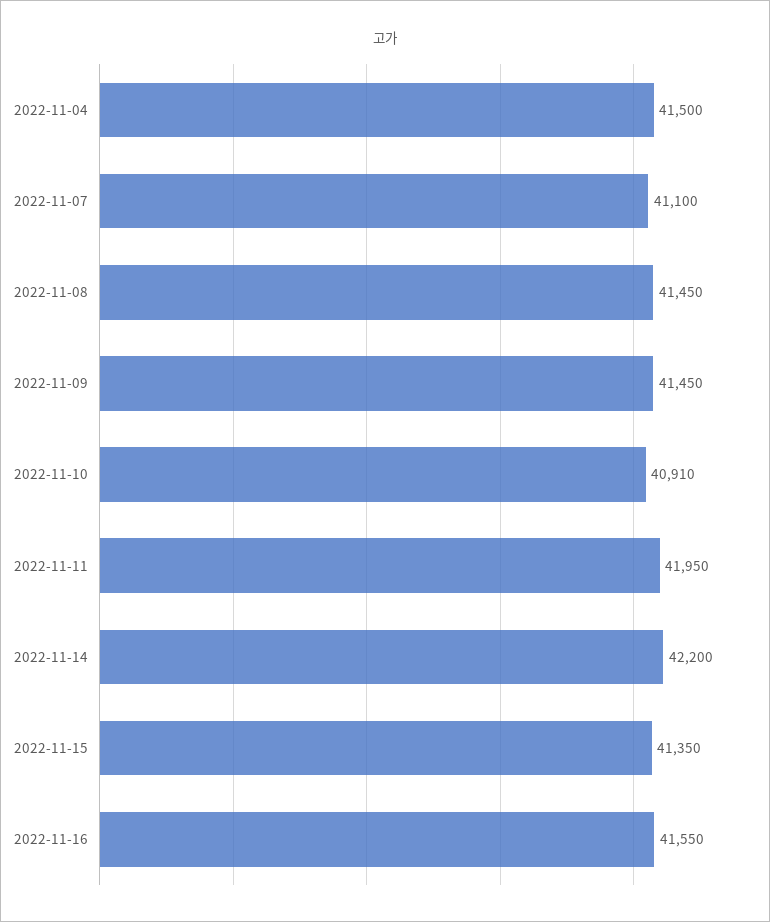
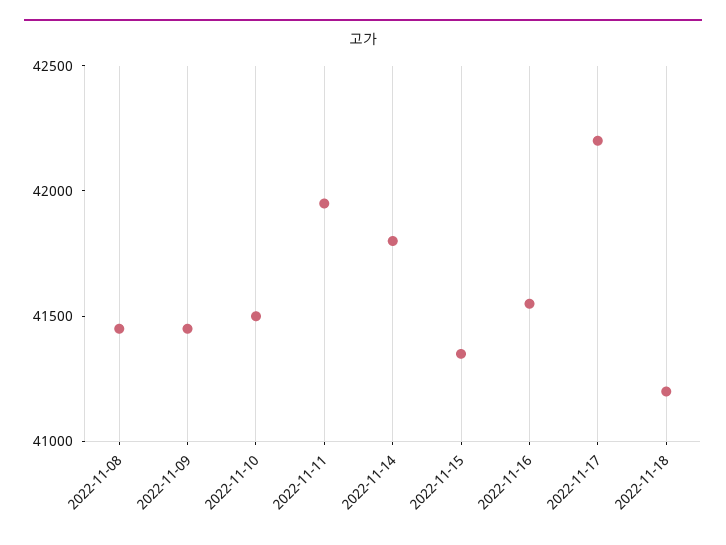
2022-11-04: 41500 -> none
2022-11-07: 41100 -> none
2022-11-10: 40910 -> 41500
2022-11-14: 42200 -> 41800
2022-11-17: none -> 42200
2022-11-18: none -> 41200

